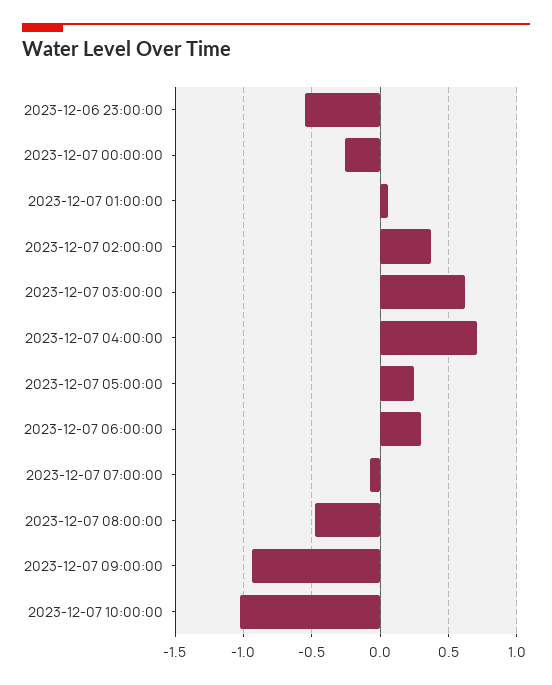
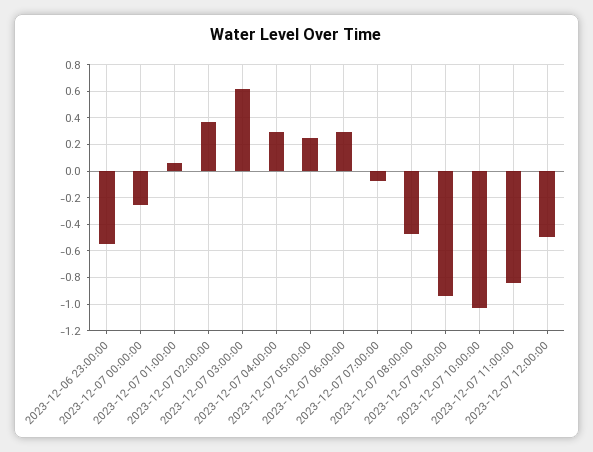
2023-12-07 04:00:00: 0.7 -> 0.3
2023-12-07 11:00:00: none -> -0.85
2023-12-07 12:00:00: none -> -0.5

